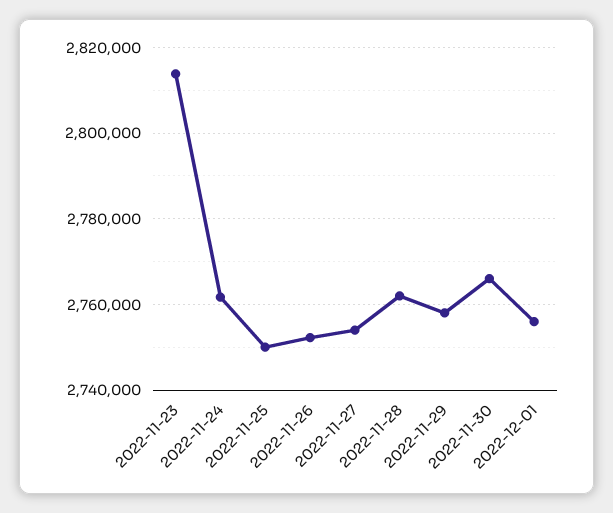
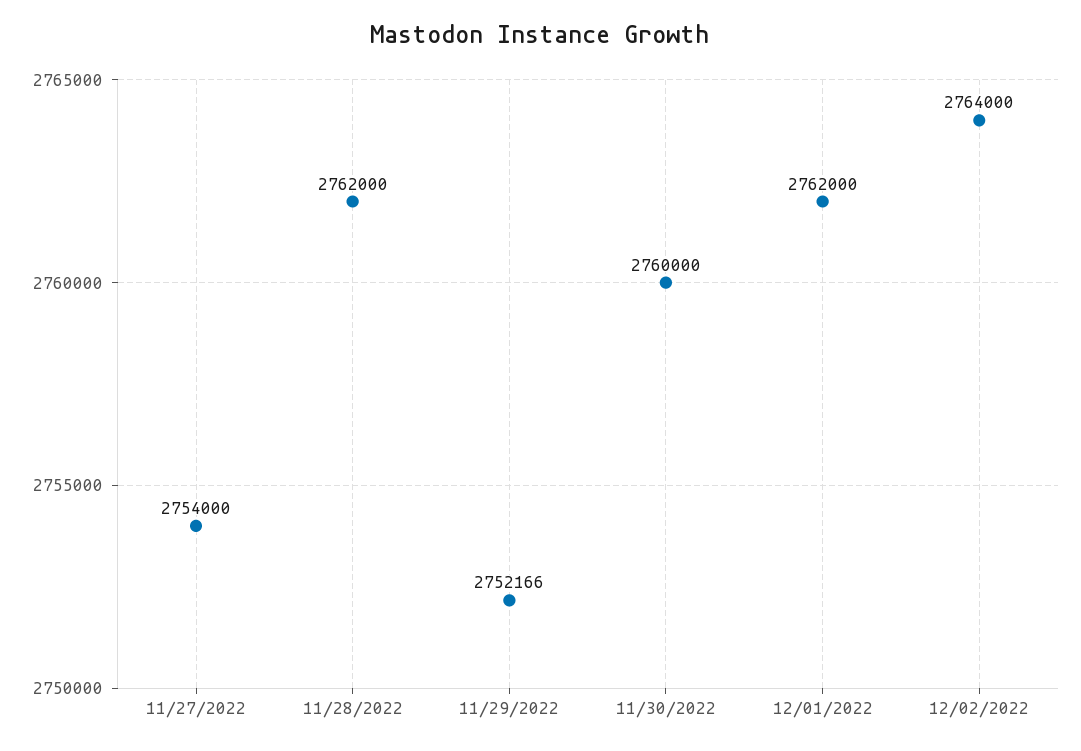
2022-11-23: 2814000 -> none
2022-11-24: 2762000 -> none
2022-11-25: 2750000 -> none
2022-11-26: 2752000 -> none
2022-11-29: 2758000 -> 2752166
2022-11-30: 2766000 -> 2760000
2022-12-01: 2756000 -> 2762000
12/02/2022: none -> 2764000

